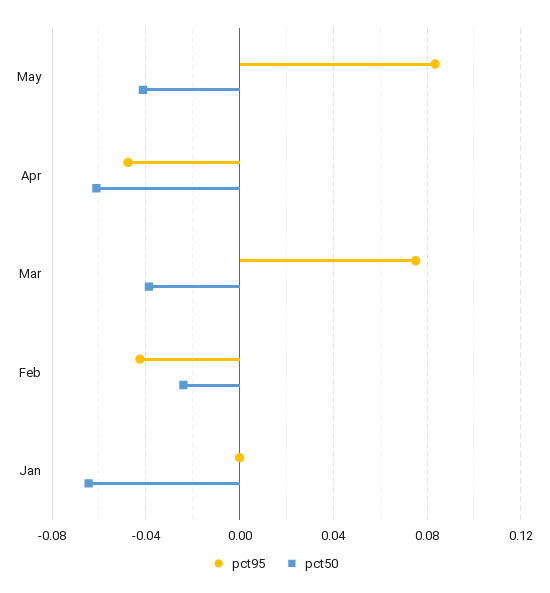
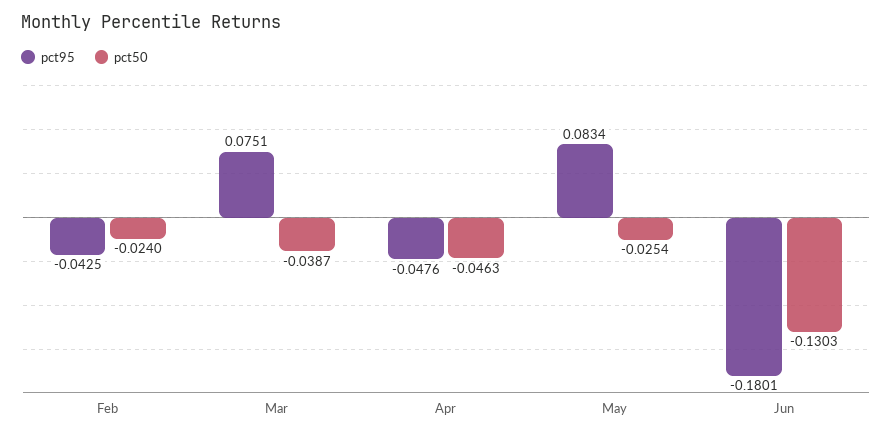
pct50, May: -0.04 -> -0.0254
pct50, Apr: -0.06 -> -0.0463
pct95, Jan: 0 -> none
pct50, Jan: -0.065 -> none
pct95, Jun: none -> -0.1801
pct50, Jun: none -> -0.1303

